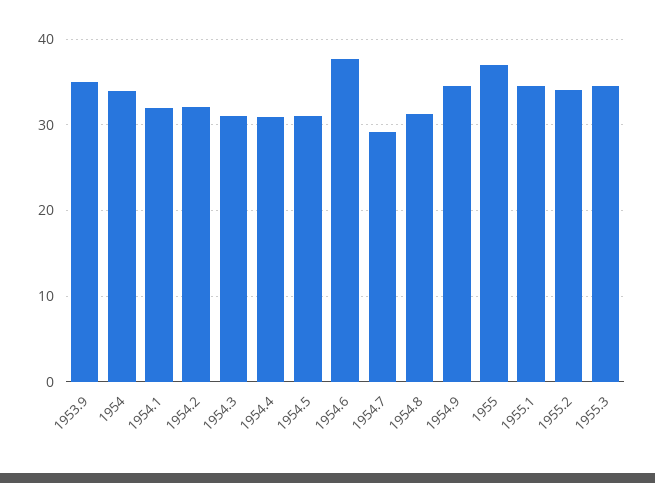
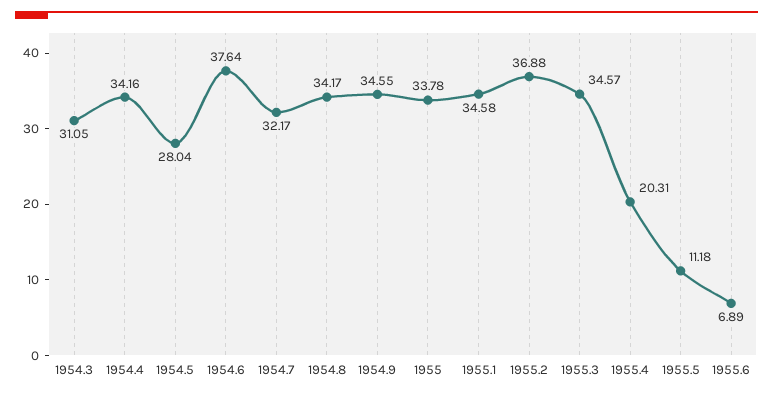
1953.9: 35 -> none
1954: 34 -> none
1954.1: 32 -> none
1954.2: 32 -> none
1954.4: 31 -> 34.16
1954.5: 31 -> 28.04
1954.7: 29 -> 32.17
1954.8: 31 -> 34.17
1955: 37 -> 33.78
1955.2: 34 -> 36.88
1955.4: none -> 20.31
1955.5: none -> 11.18
1955.6: none -> 6.89

